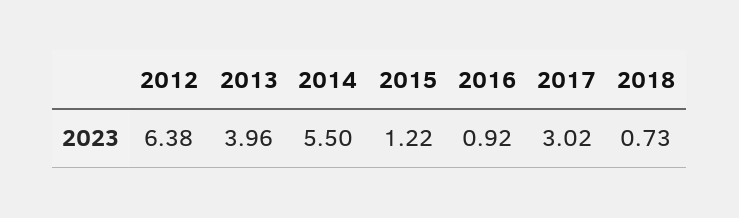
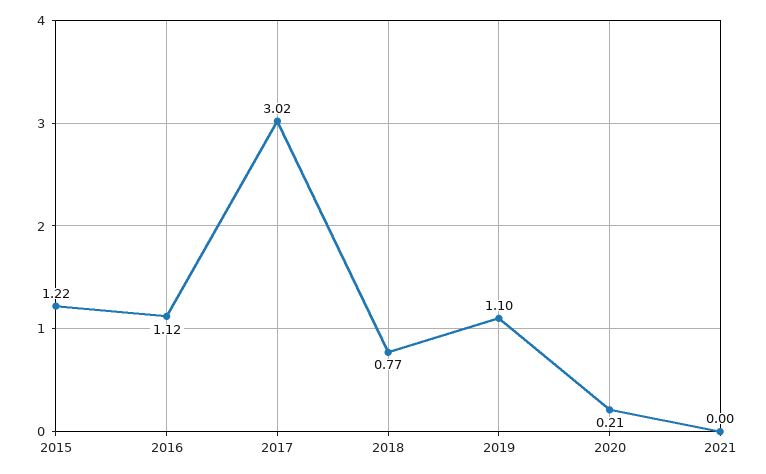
2012: 6.38 -> none
2013: 3.96 -> none
2014: 5.5 -> none
2016: 0.92 -> 1.12
2018: 0.73 -> 0.77
2019: none -> 1.1
2020: none -> 0.21
2021: none -> 0

